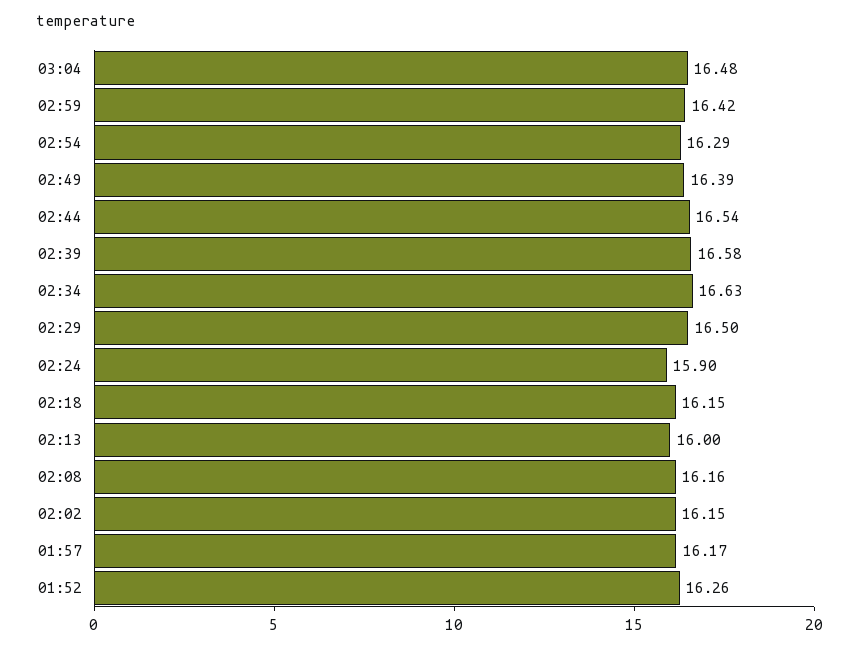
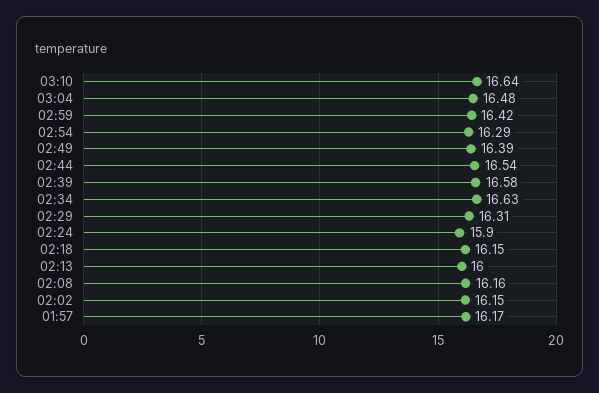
02:29: 16.5 -> 16.31
01:52: 16.26 -> none
03:10: none -> 16.64

